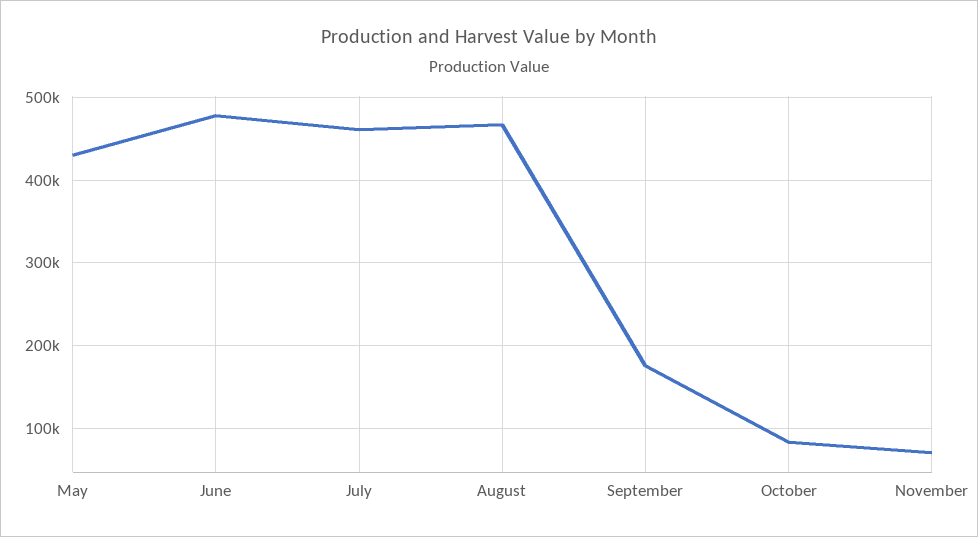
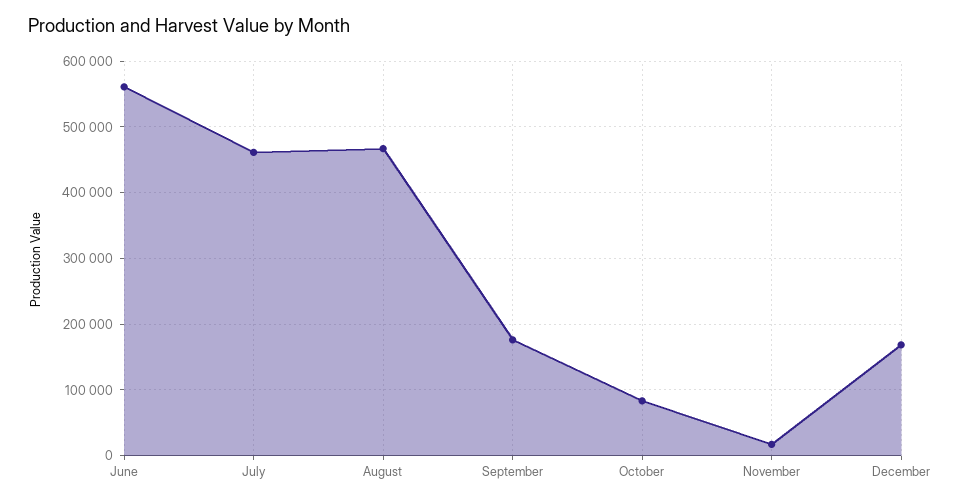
May: 430000 -> none
June: 480000 -> 560000
November: 70000 -> 20000
December: none -> 170000

